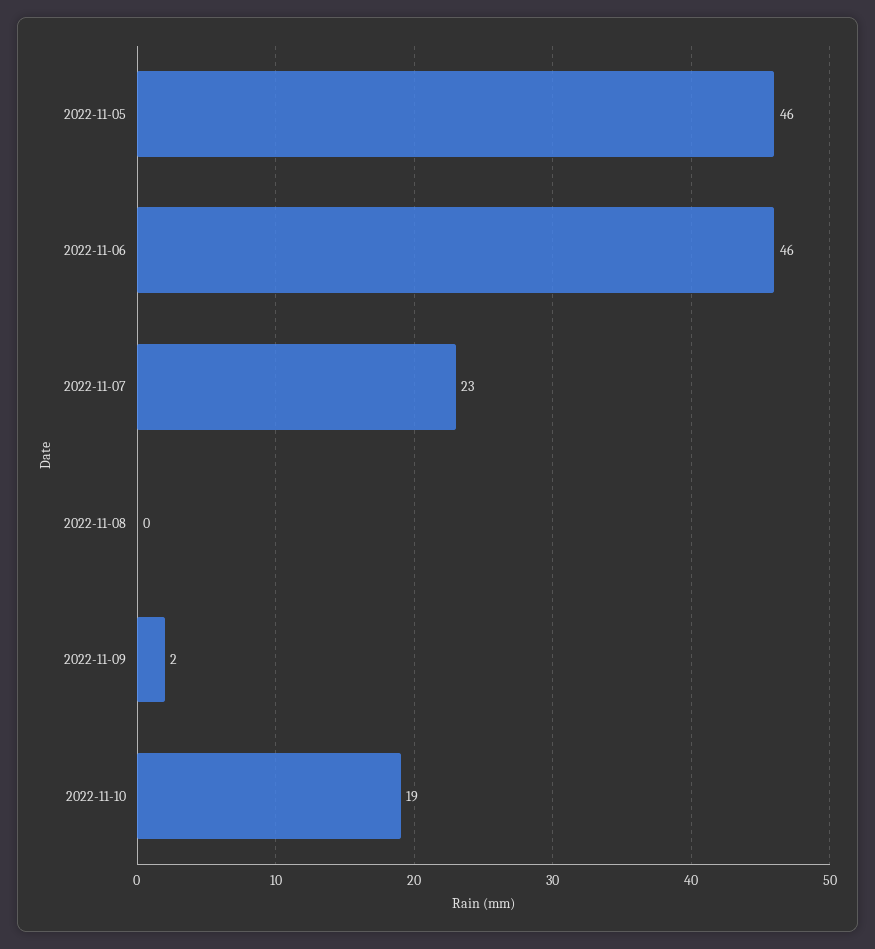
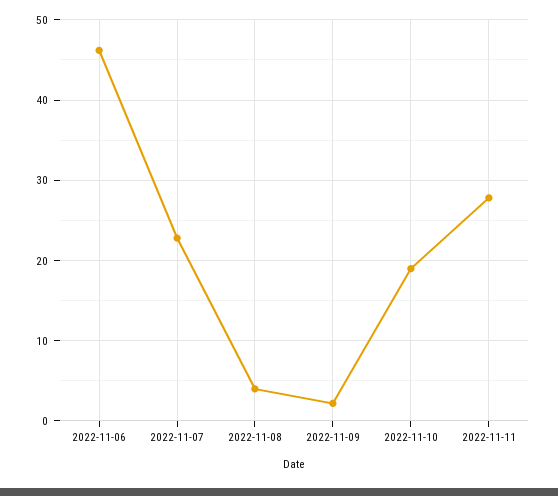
2022-11-05: 46 -> none
2022-11-08: 0 -> 4
2022-11-11: none -> 28

